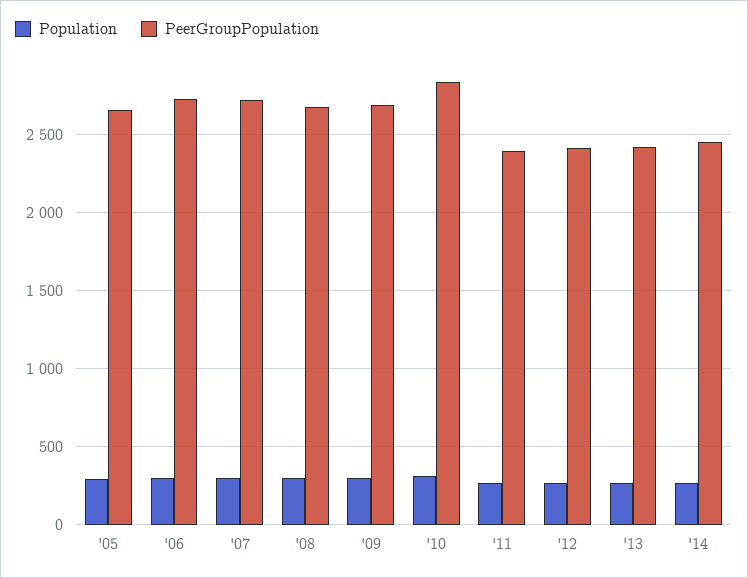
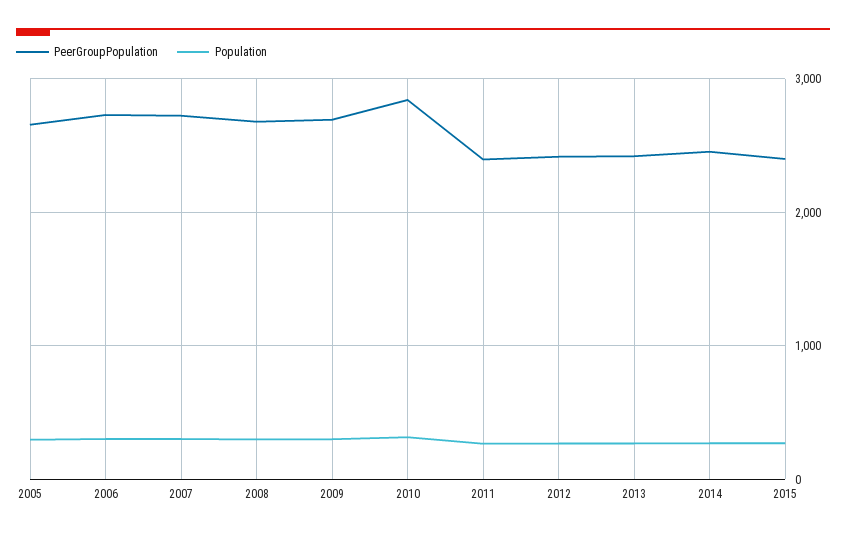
PeerGroupPopulation, 2015: none -> 2400
Population, 2015: none -> 300

